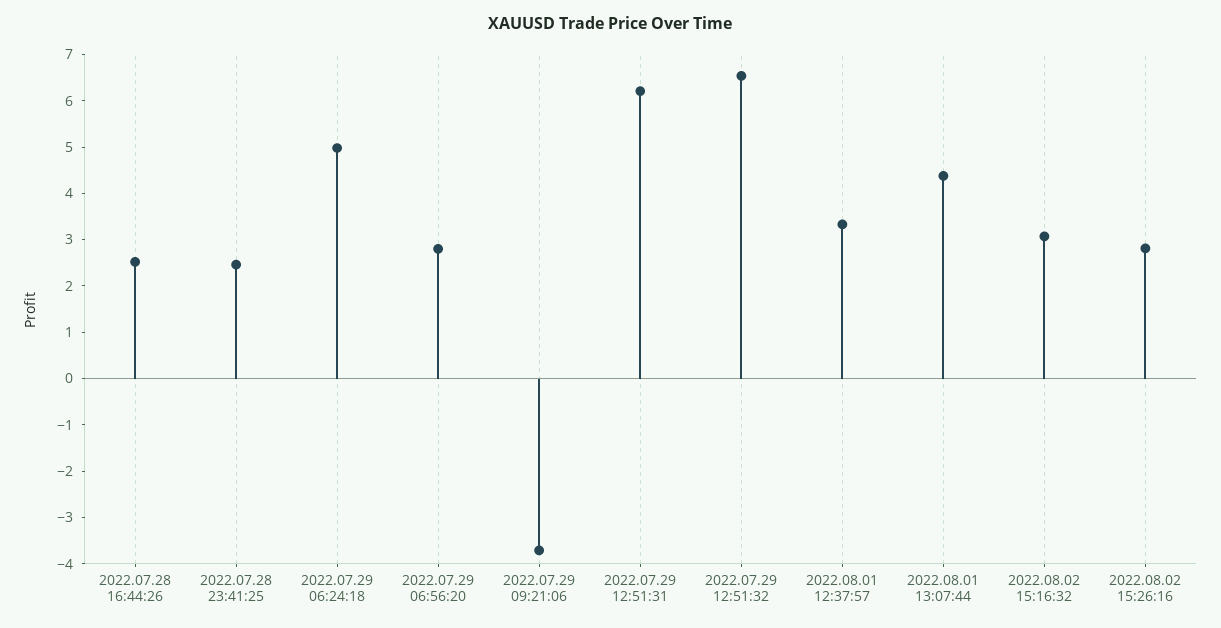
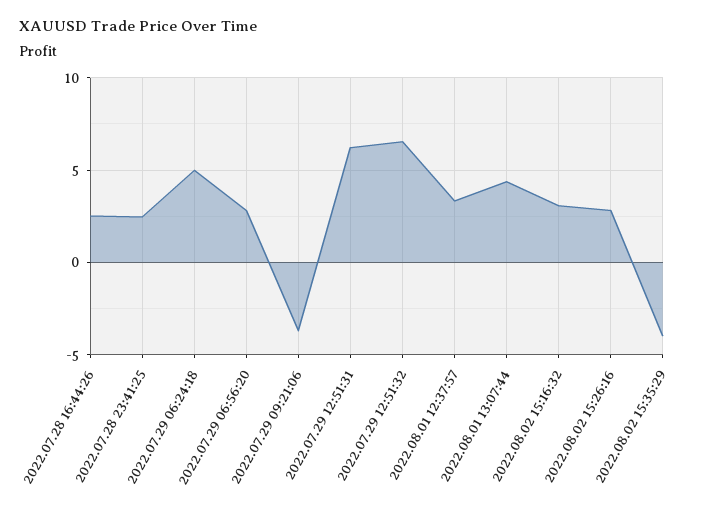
2022.08.02 15:35:29: none -> -4

